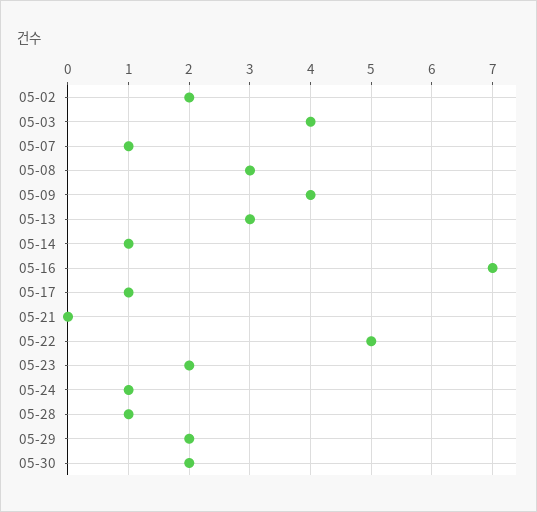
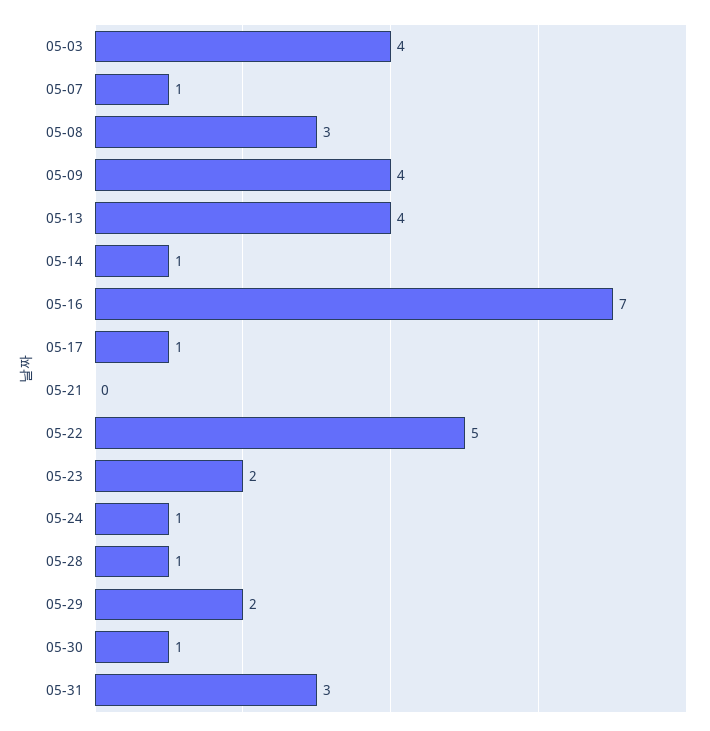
05-02: 2 -> none
05-13: 3 -> 4
05-30: 2 -> 1
05-31: none -> 3

